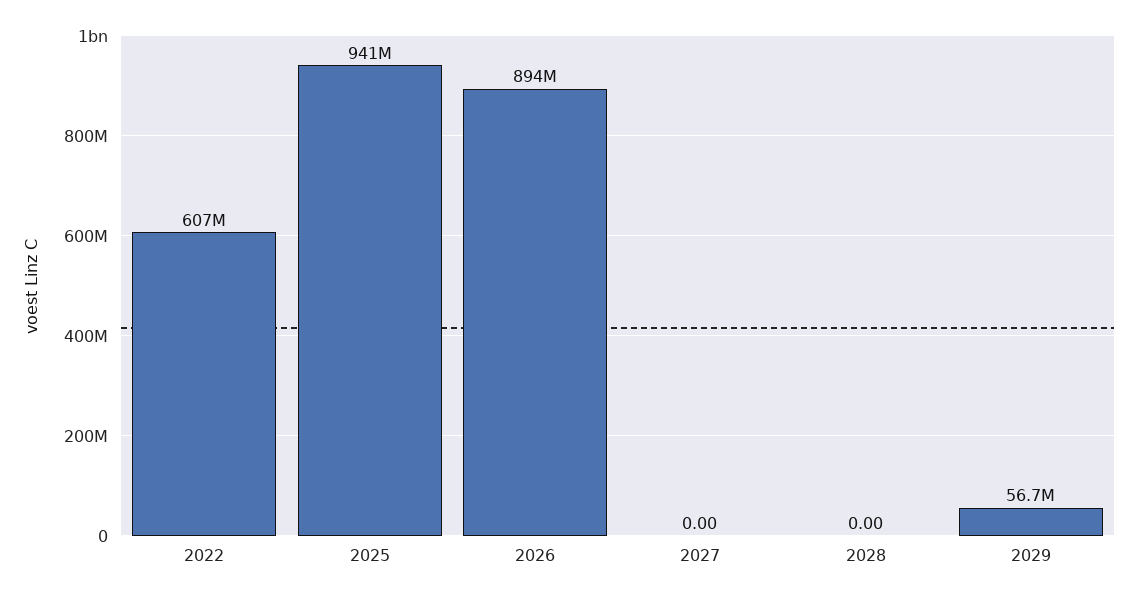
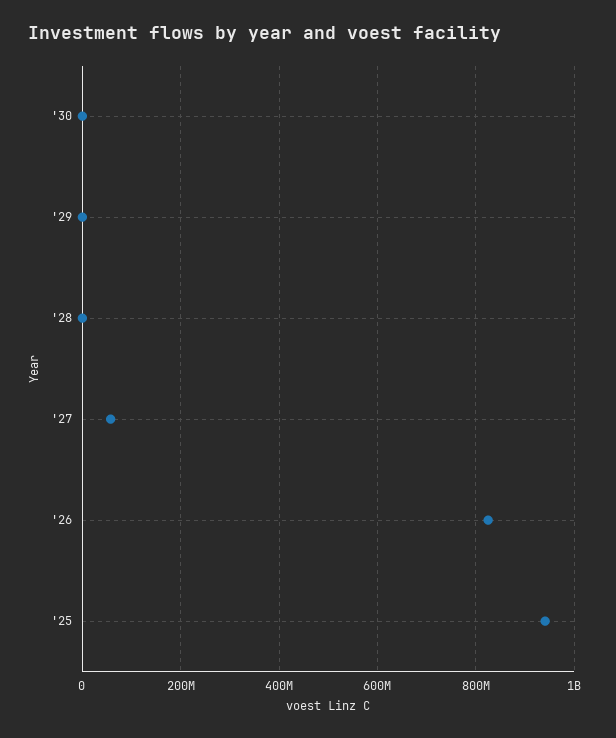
2022: 607000000 -> none
2026: 894000000 -> 820000000
2027: 0 -> 60000000
2029: 56700000 -> 0
'30: none -> 0

